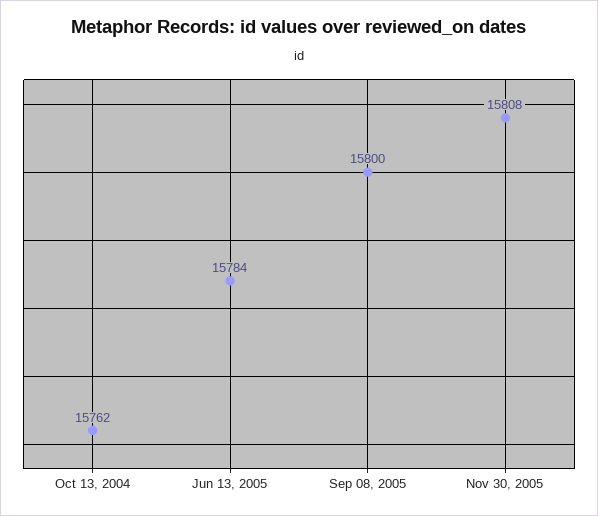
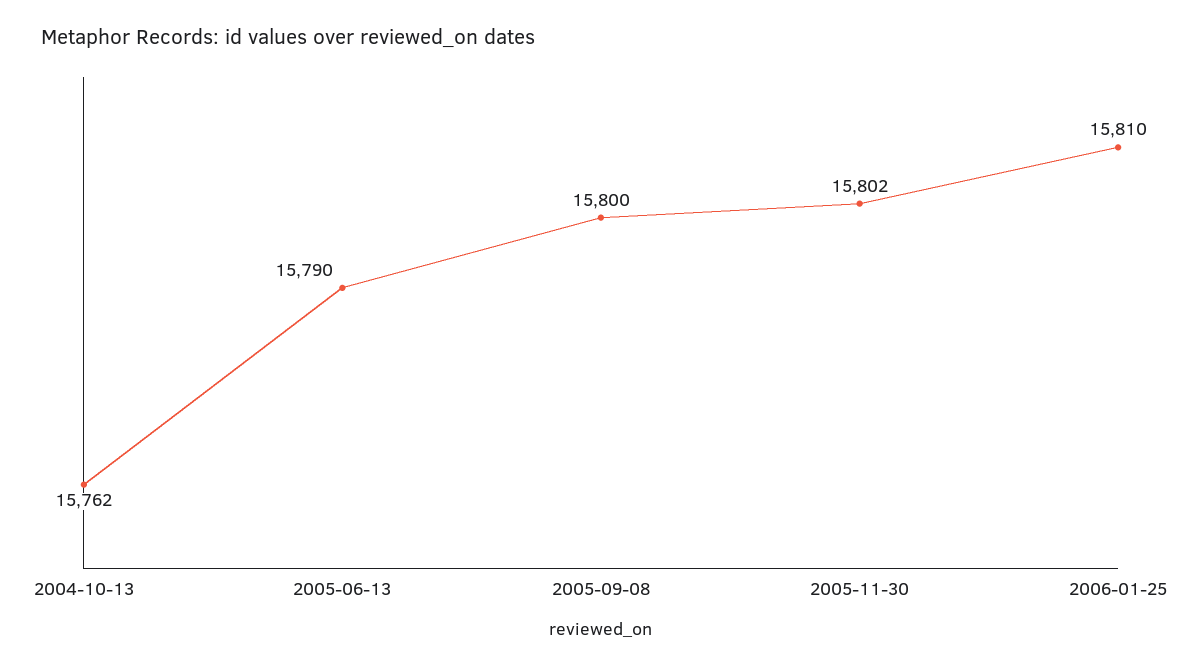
Jun 13, 2005: 15784 -> 15790
Nov 30, 2005: 15808 -> 15802
2006-01-25: none -> 15810

